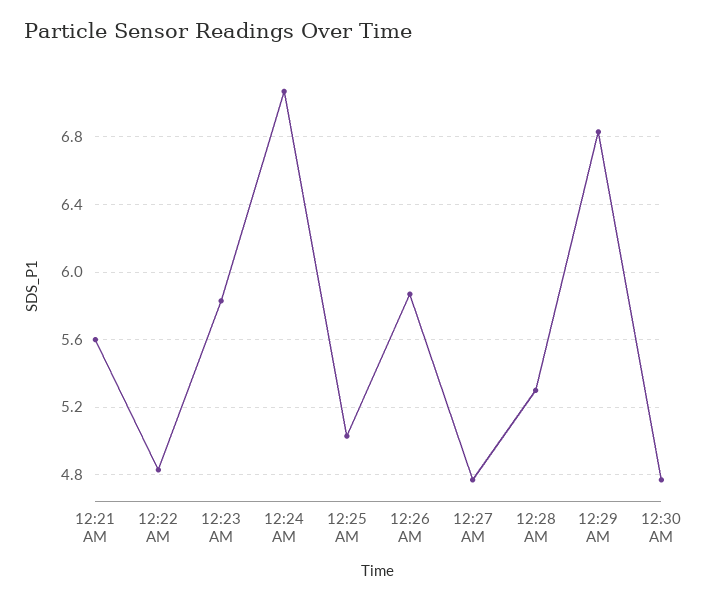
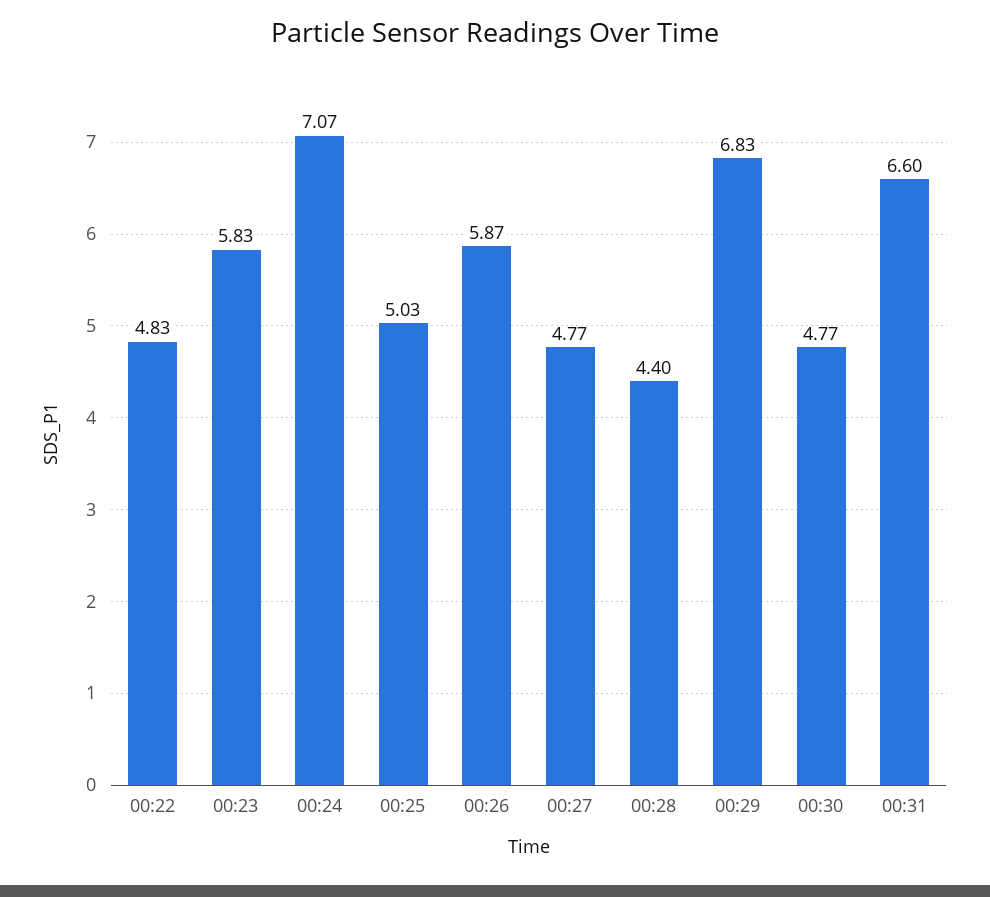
12:21 AM: 5.6 -> none
12:28 AM: 5.3 -> 4.4
00:31: none -> 6.6

